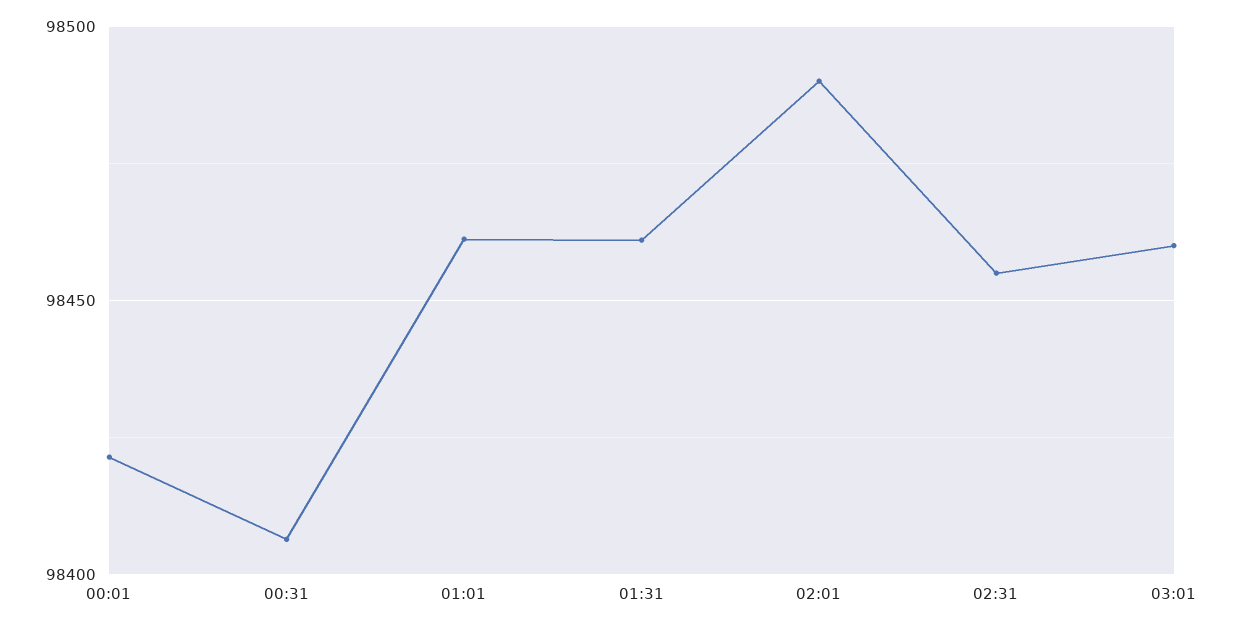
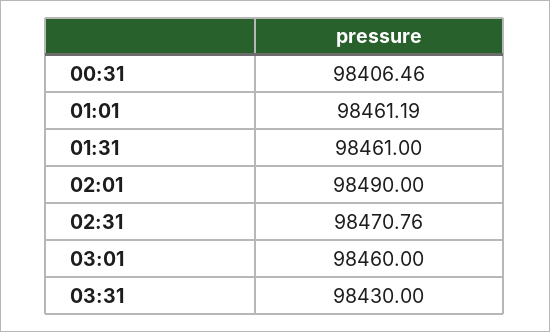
00:01: 98420 -> none
02:31: 98455 -> 98470.76
03:31: none -> 98430

